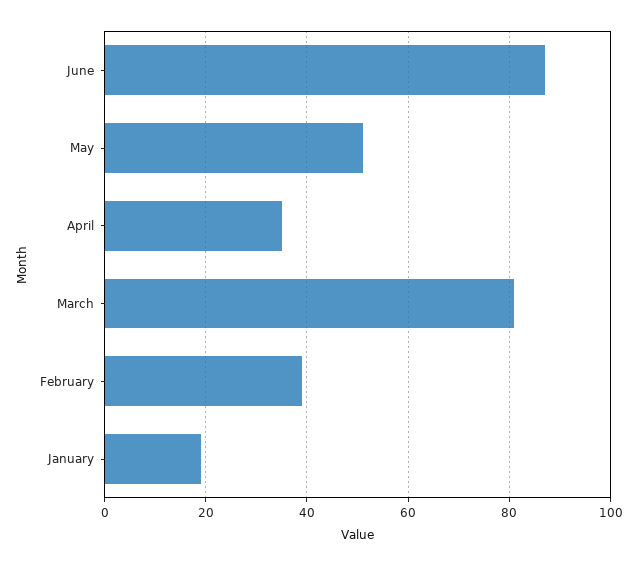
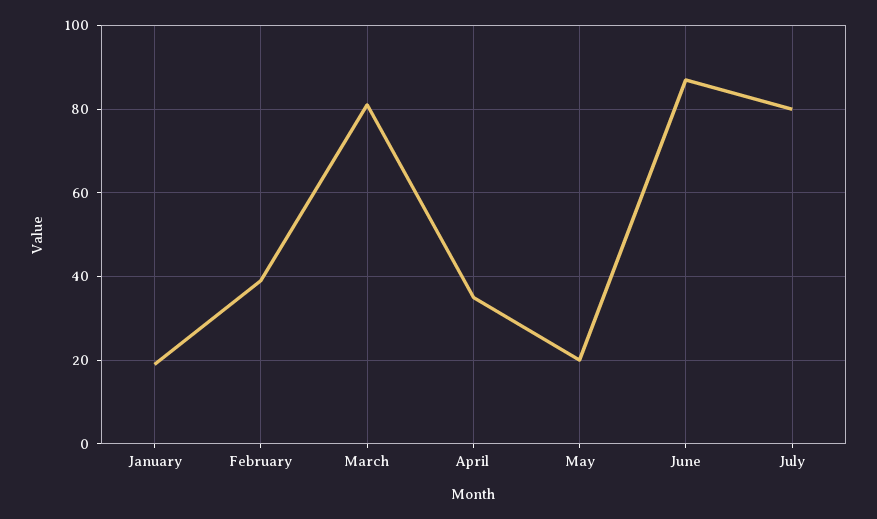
May: 50 -> 20
July: none -> 80

